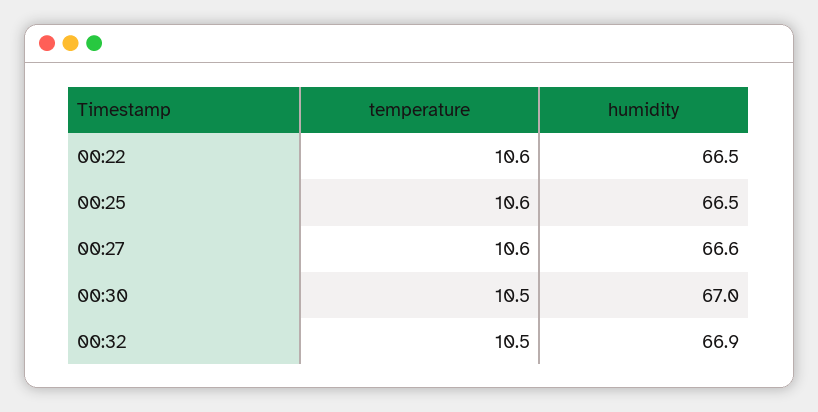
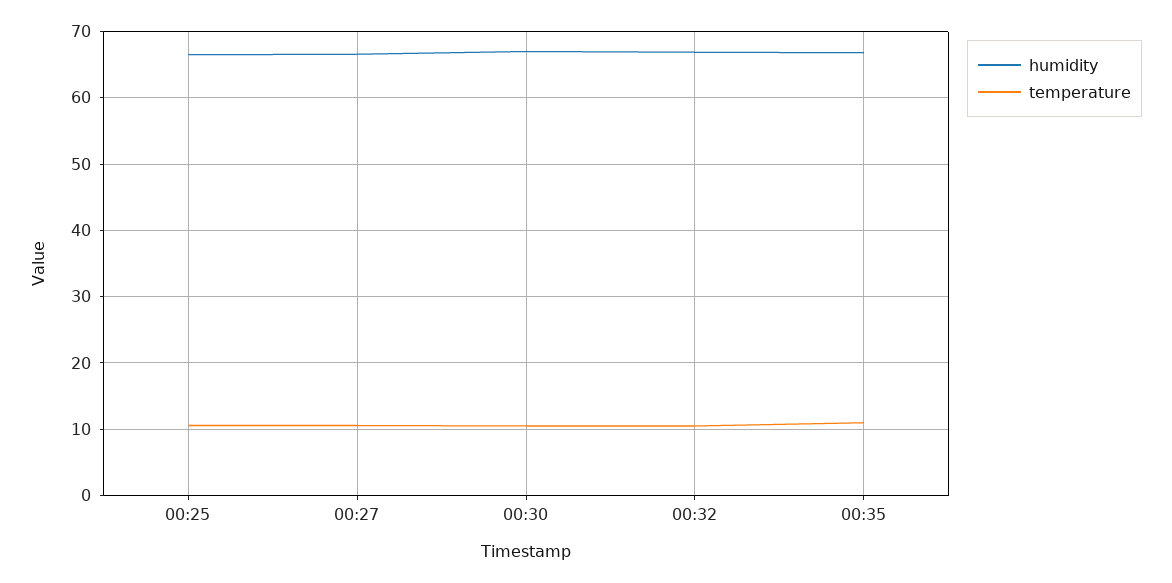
temperature, 00:22: 10.6 -> none
humidity, 00:22: 66.5 -> none
humidity, 00:35: none -> 67
temperature, 00:35: none -> 11

